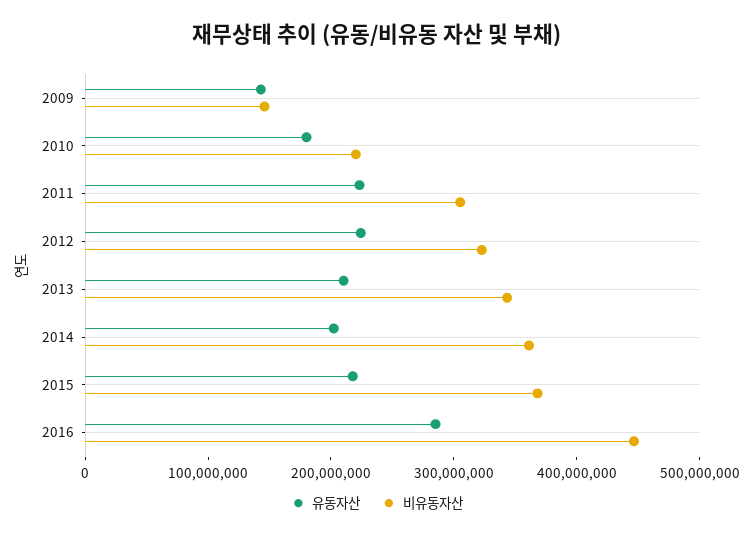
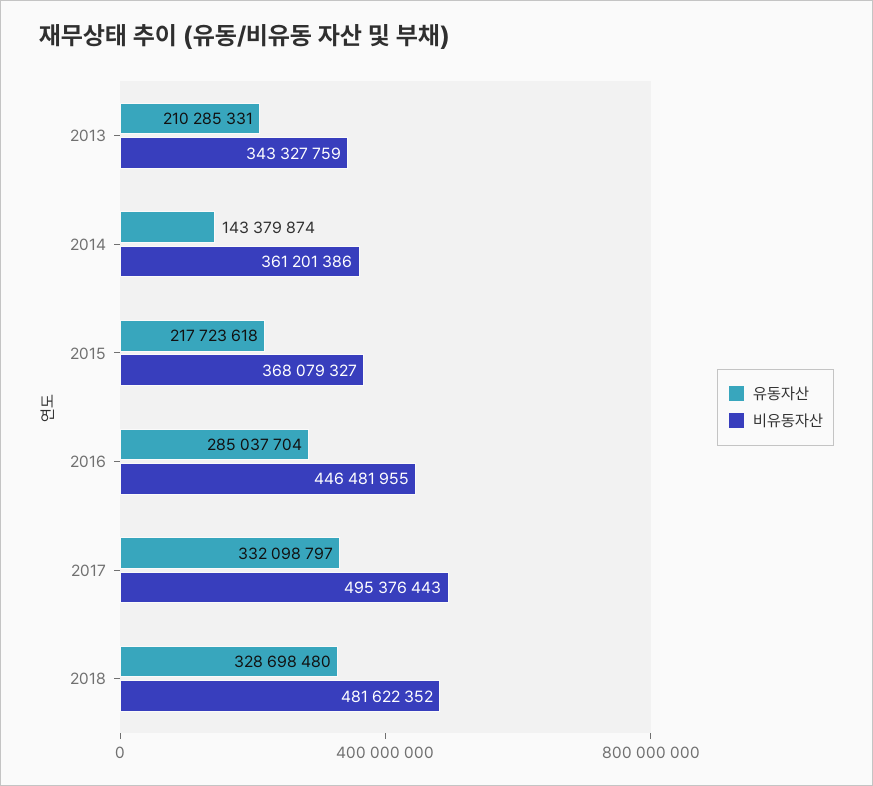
유동자산, 2009: 140000000 -> none
비유동자산, 2009: 140000000 -> none
유동자산, 2010: 180000000 -> none
비유동자산, 2010: 220000000 -> none
유동자산, 2011: 220000000 -> none
비유동자산, 2011: 300000000 -> none
유동자산, 2012: 220000000 -> none
비유동자산, 2012: 320000000 -> none
유동자산, 2014: 200000000 -> 143379874
유동자산, 2017: none -> 332098797
비유동자산, 2017: none -> 495376443
유동자산, 2018: none -> 328698480
비유동자산, 2018: none -> 481622352

